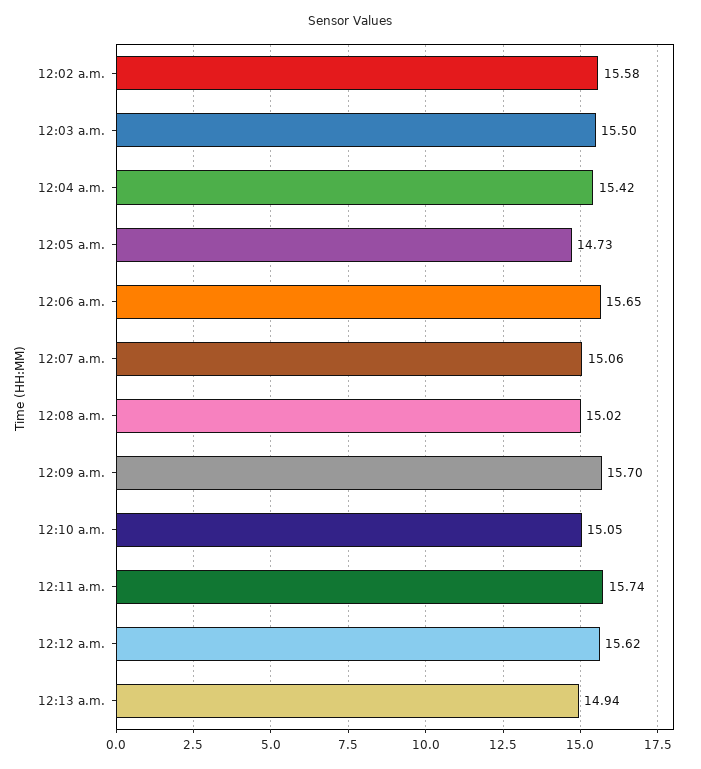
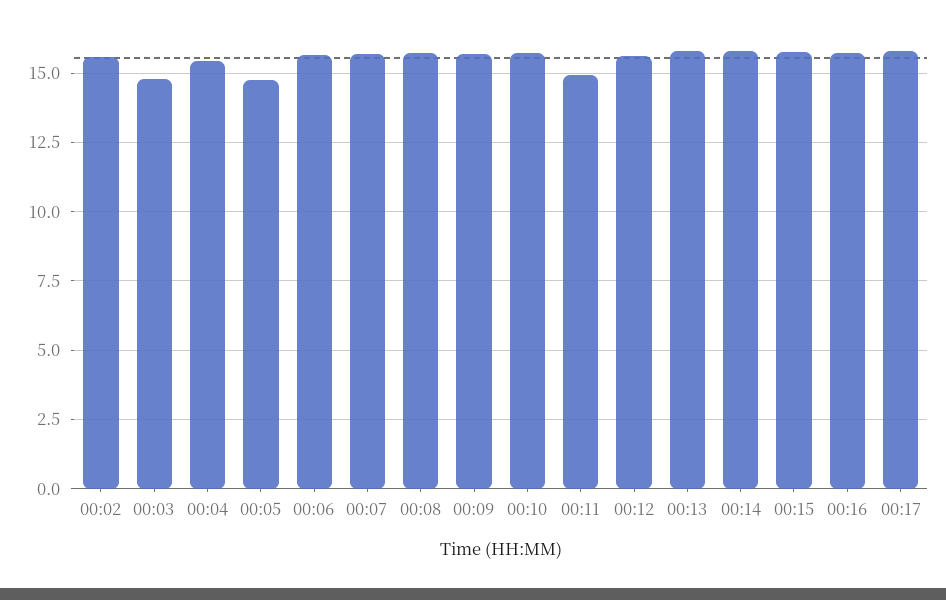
12:03 a.m.: 15.5 -> 14.75
12:07 a.m.: 15.06 -> 15.75
12:08 a.m.: 15.02 -> 15.75
12:10 a.m.: 15.05 -> 15.75
12:11 a.m.: 15.74 -> 15
12:13 a.m.: 14.94 -> 15.75
00:14: none -> 15.75
00:15: none -> 15.75
00:16: none -> 15.75
00:17: none -> 15.75

